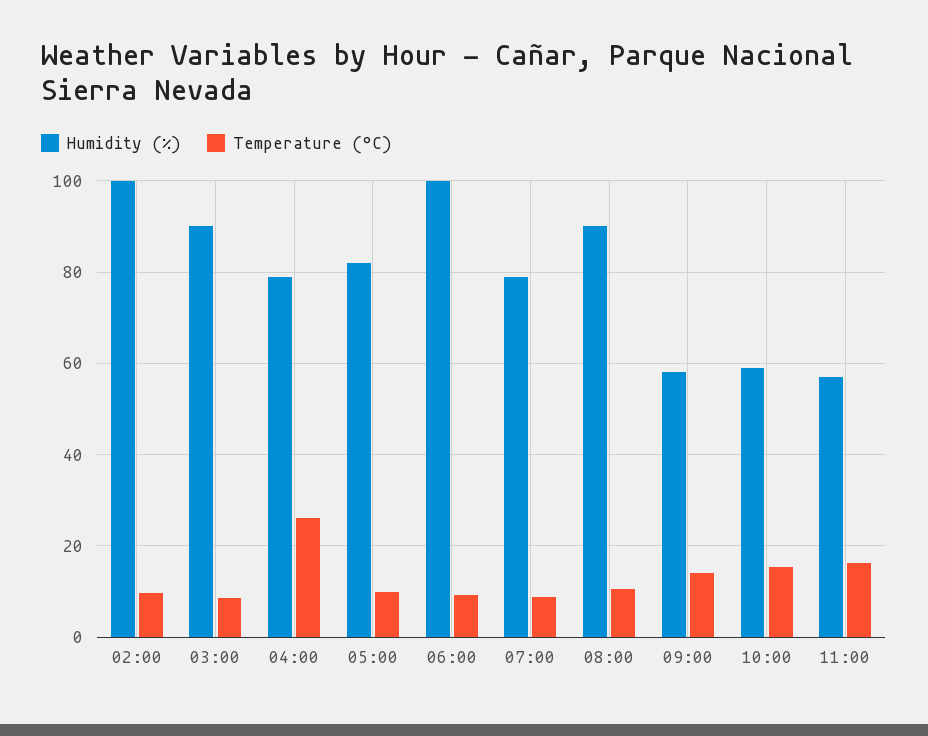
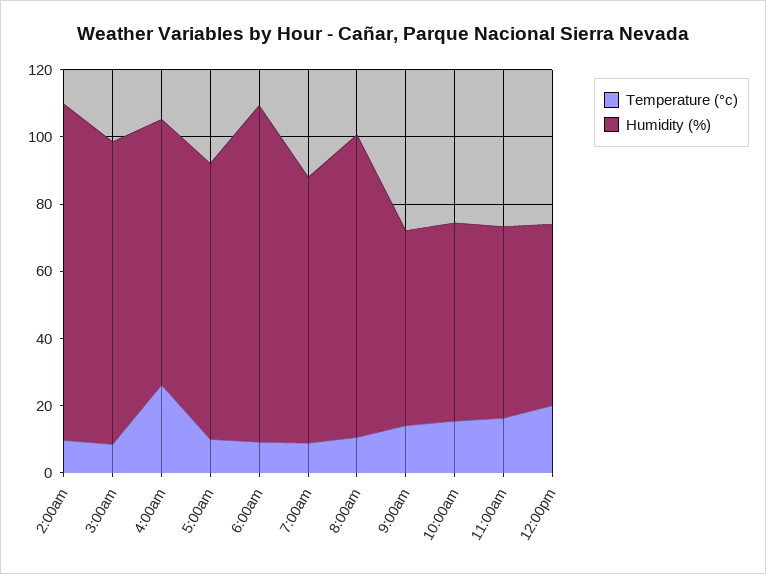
Temperature (°C), 12:00pm: none -> 20
Humidity (%), 12:00pm: none -> 55

